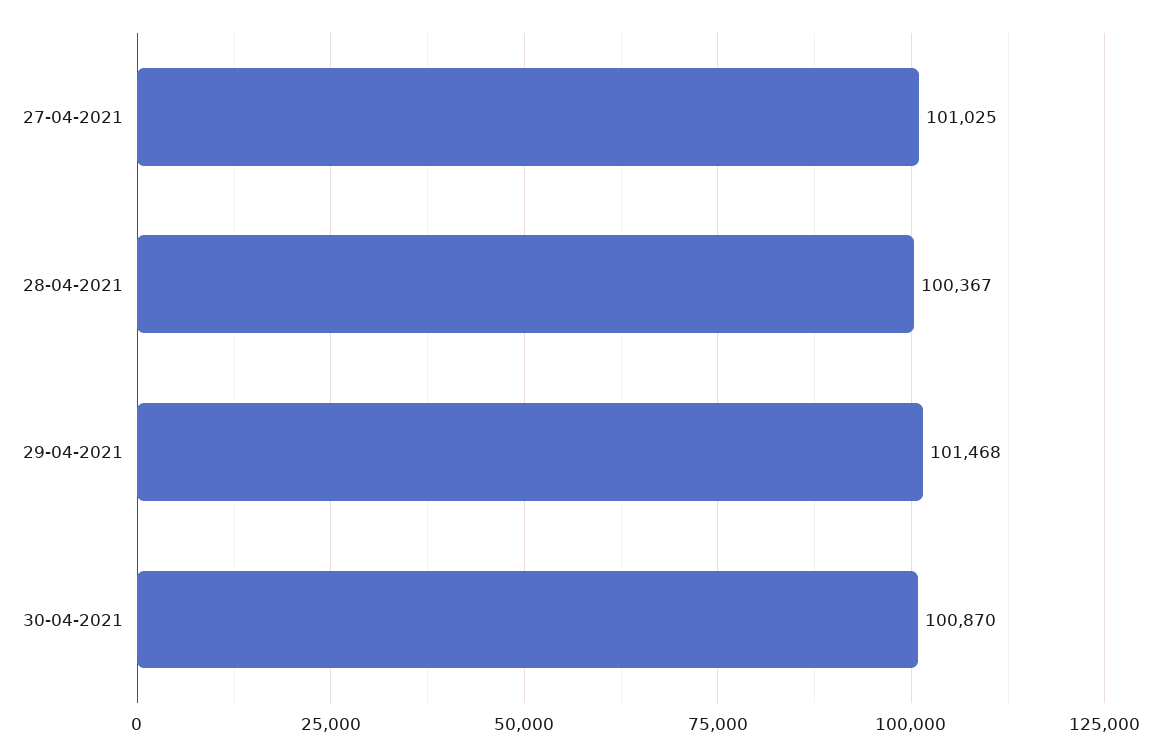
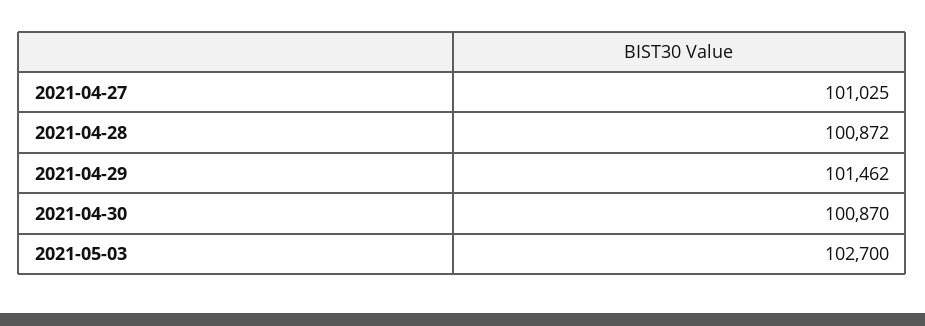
28-04-2021: 100367 -> 100872
29-04-2021: 101468 -> 101462
2021-05-03: none -> 102700

